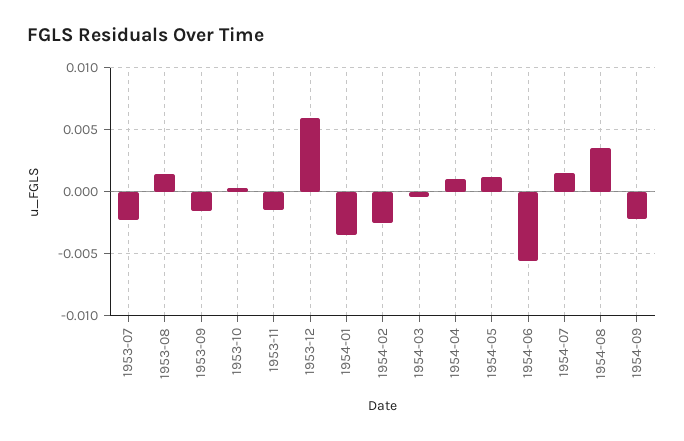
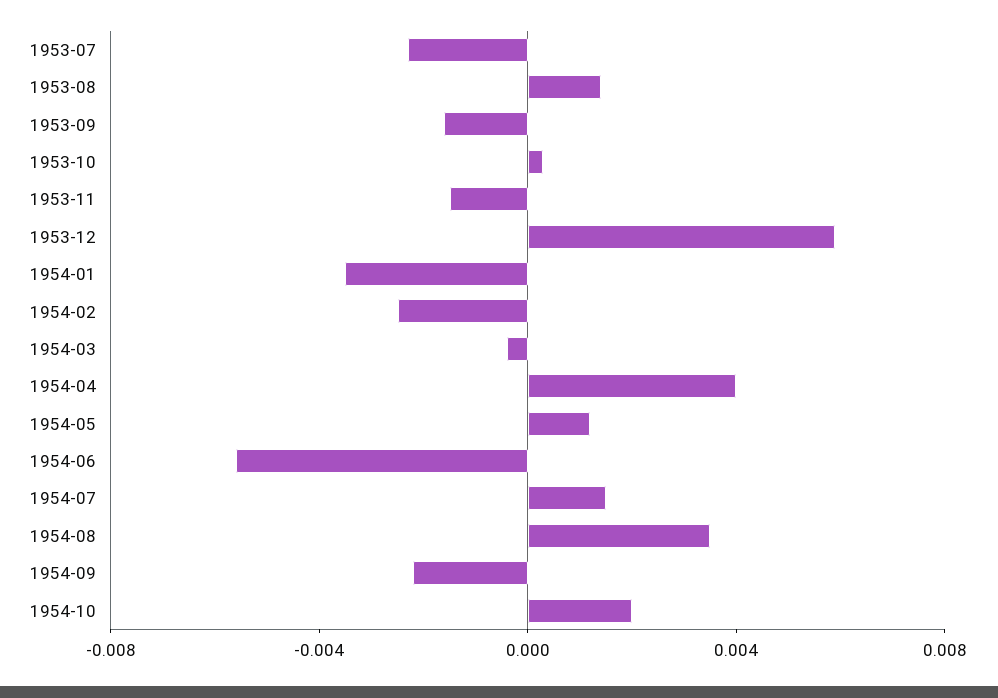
1954-04: 0.001 -> 0.004
1954-10: none -> 0.002

